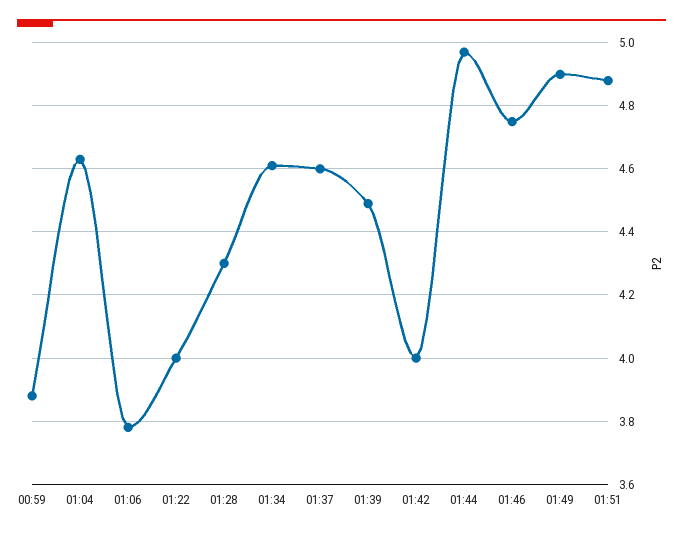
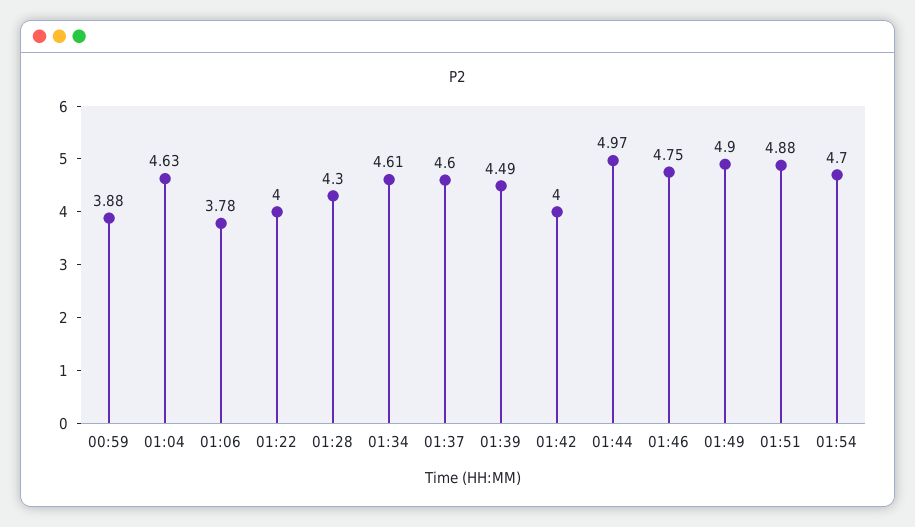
01:54: none -> 4.7

